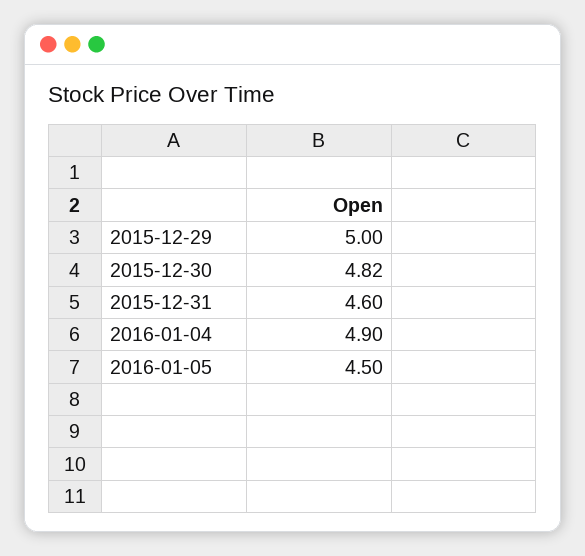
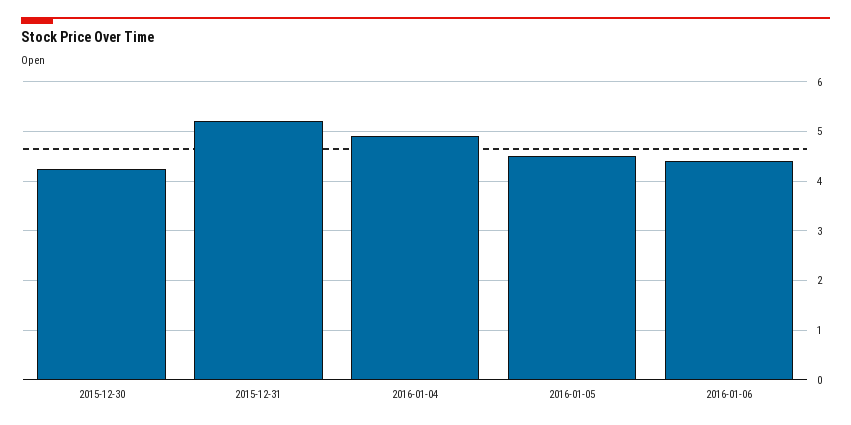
2015-12-29: 5 -> none
2015-12-30: 4.82 -> 4.2
2015-12-31: 4.6 -> 5.2
2016-01-06: none -> 4.4

